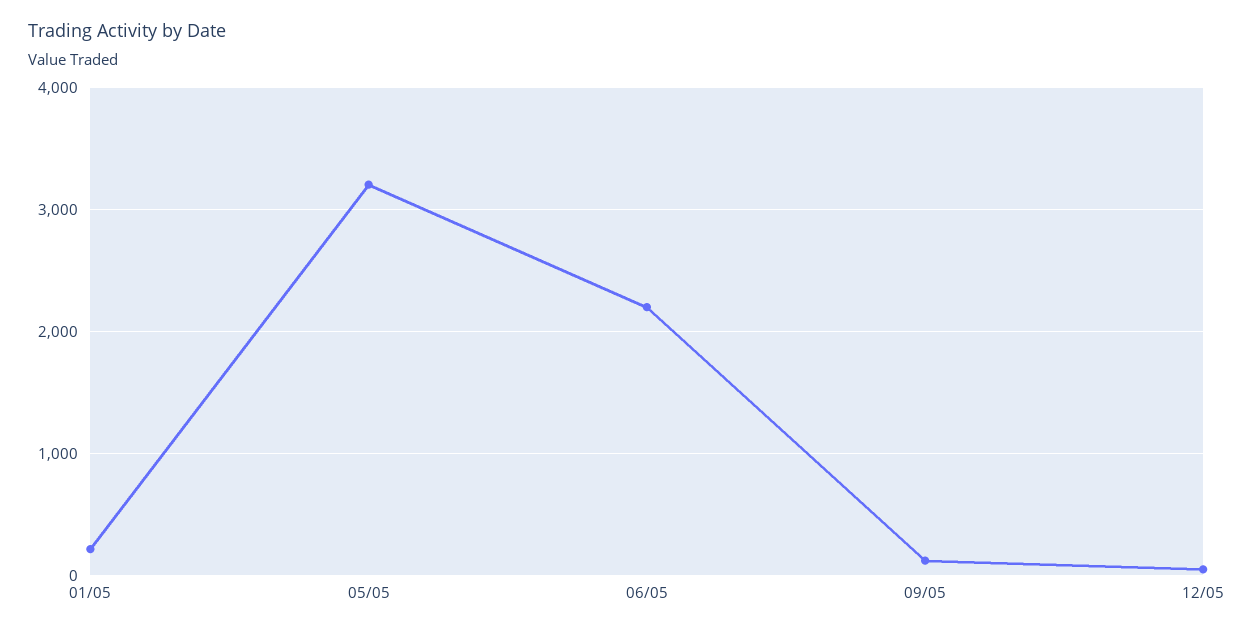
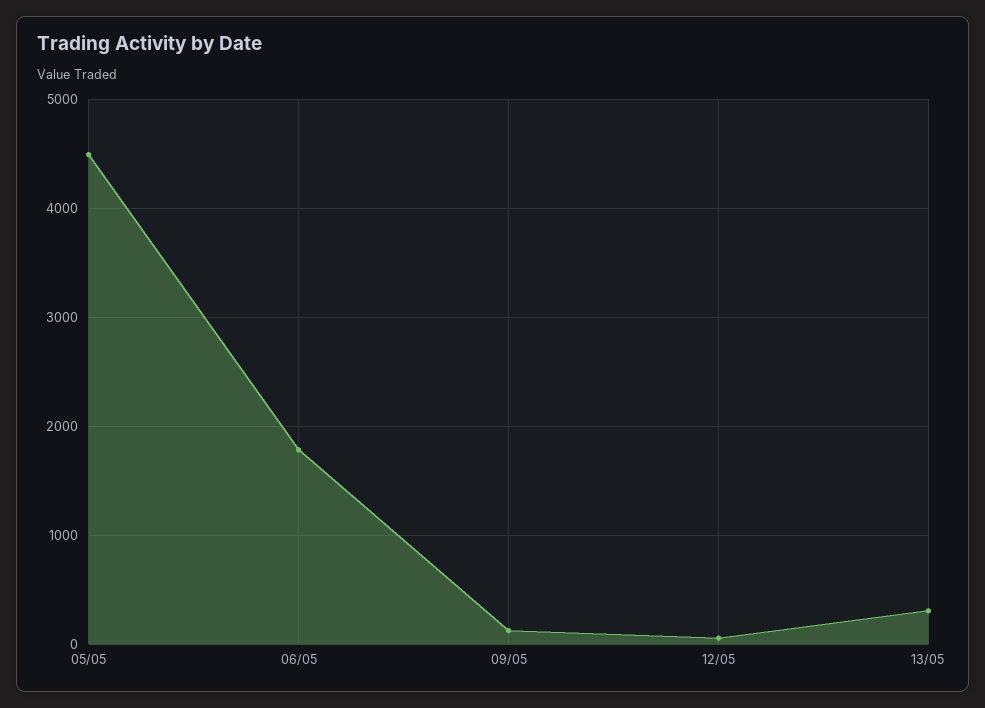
01/05: 200 -> none
05/05: 3200 -> 4500
06/05: 2200 -> 1800
13/05: none -> 300

